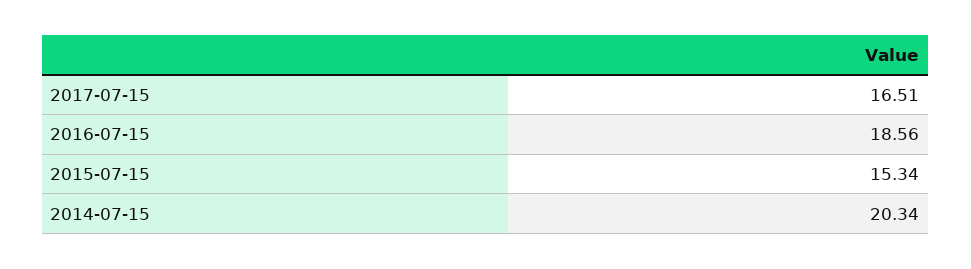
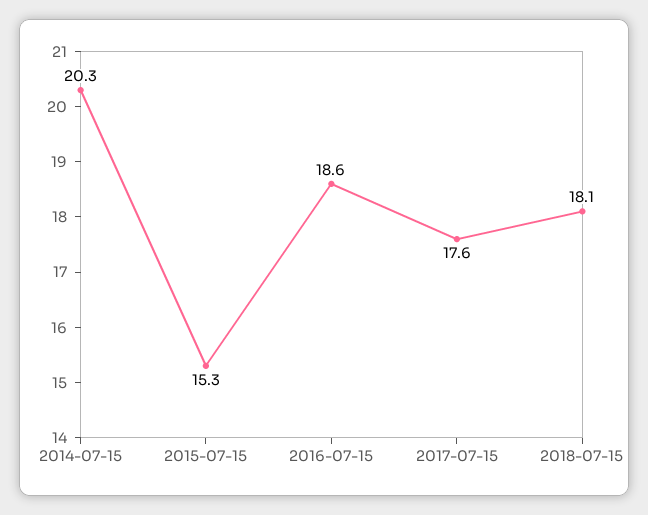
2017-07-15: 16.51 -> 17.6
2018-07-15: none -> 18.1

